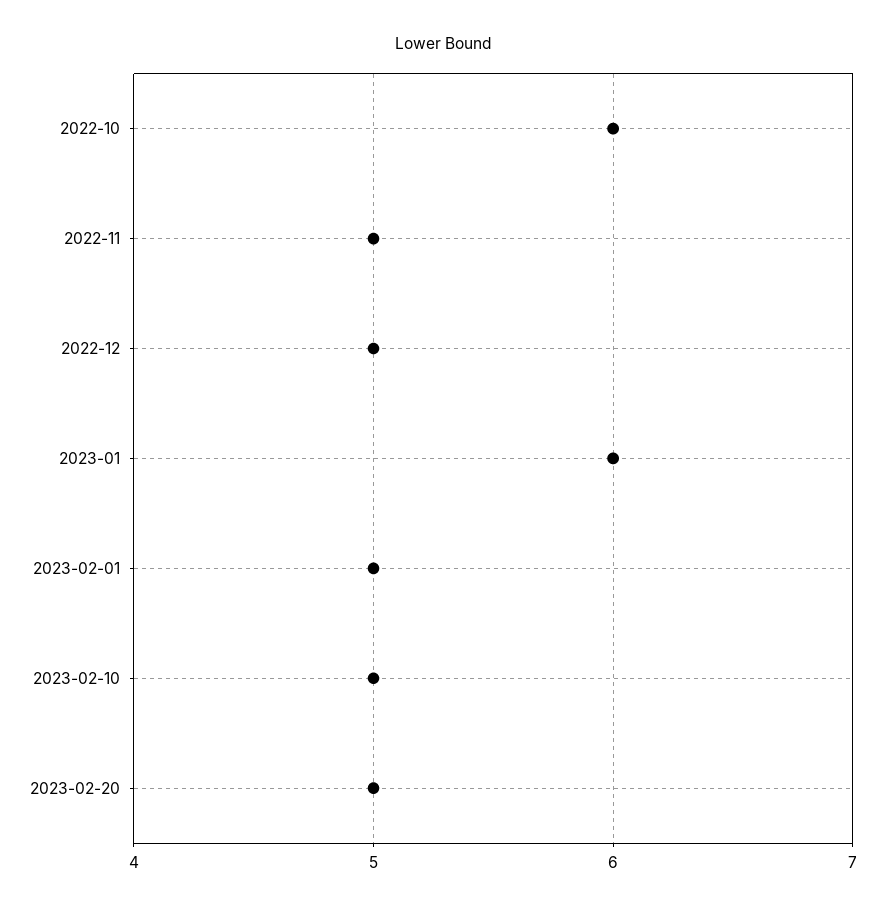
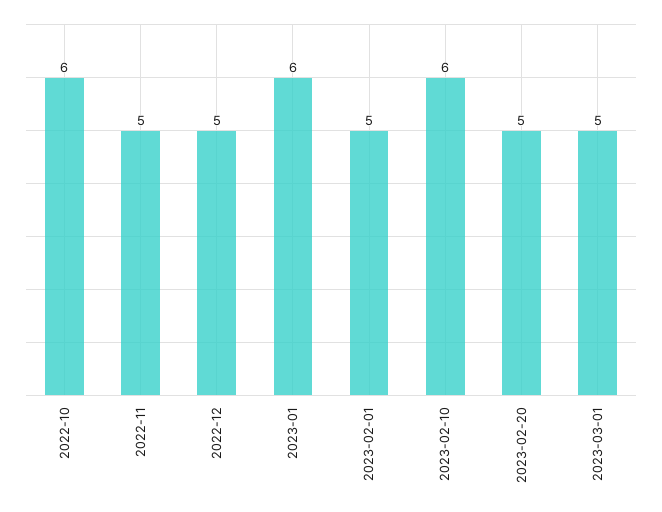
2023-02-10: 5 -> 6
2023-03-01: none -> 5

